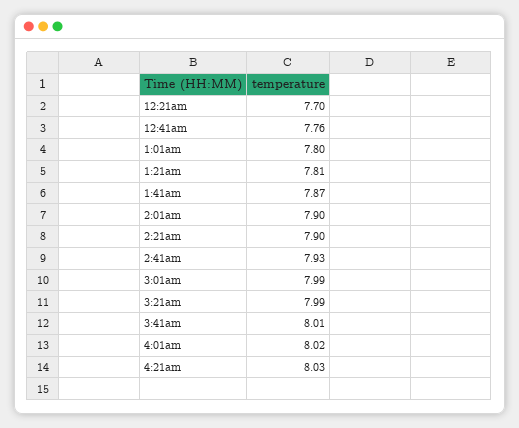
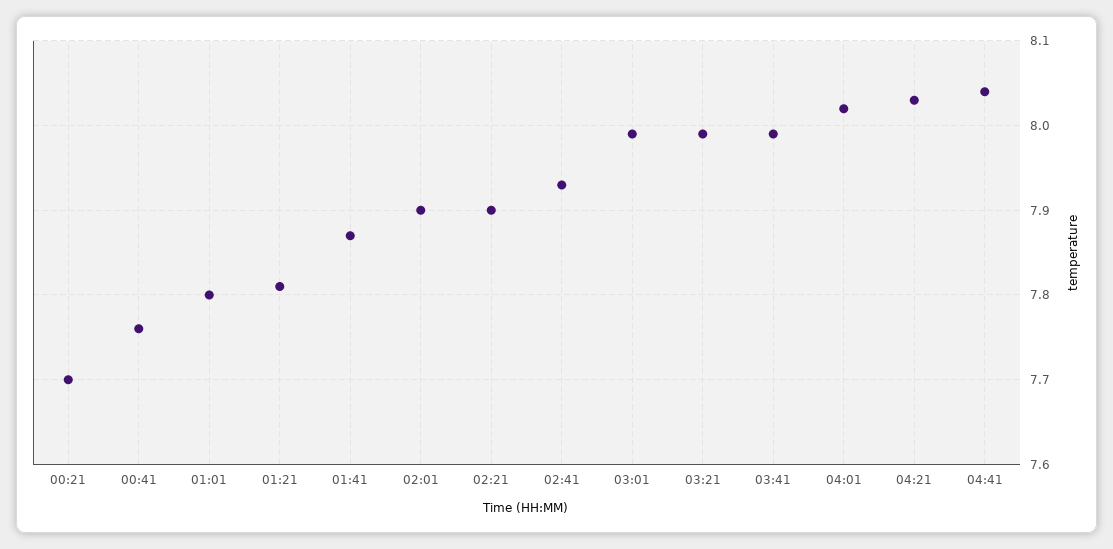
3:41am: 8.01 -> 7.99
04:41: none -> 8.04

